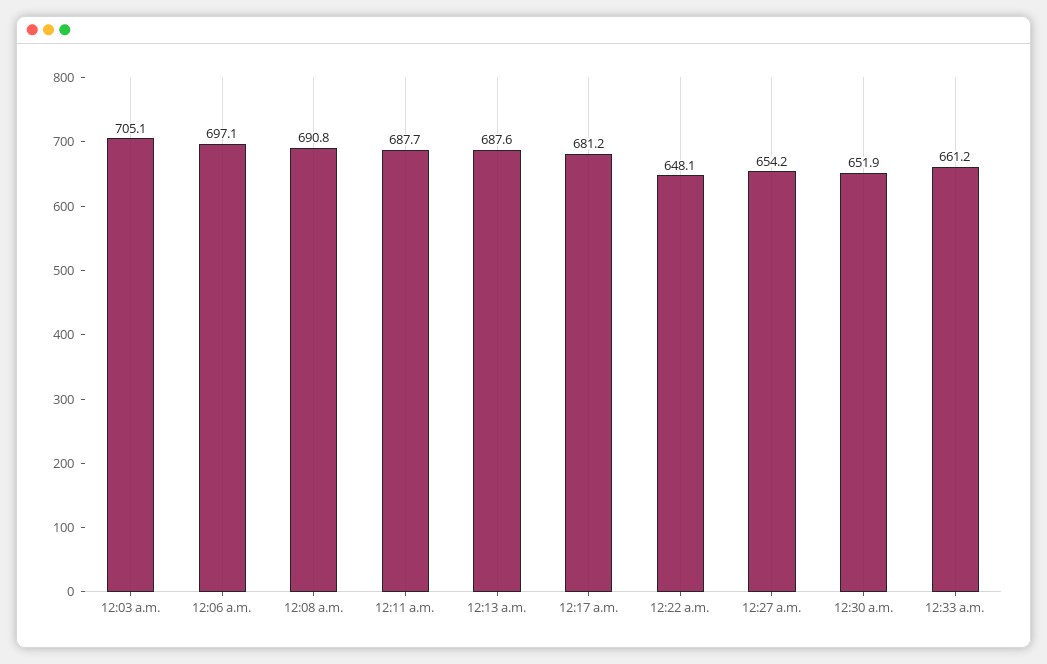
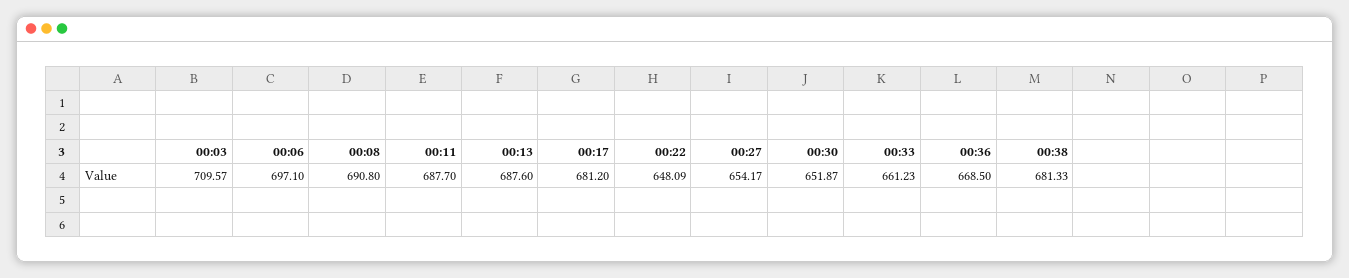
12:03 a.m.: 705.1 -> 709.57
00:36: none -> 668.5
00:38: none -> 681.33

